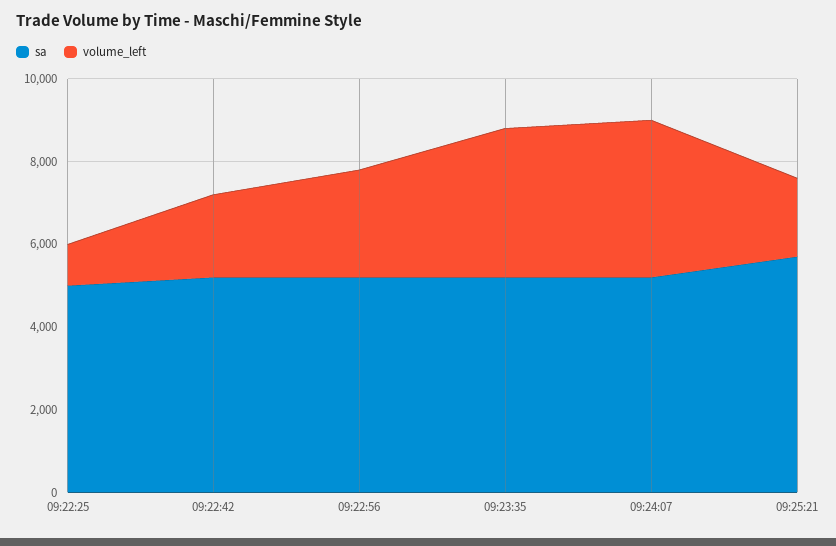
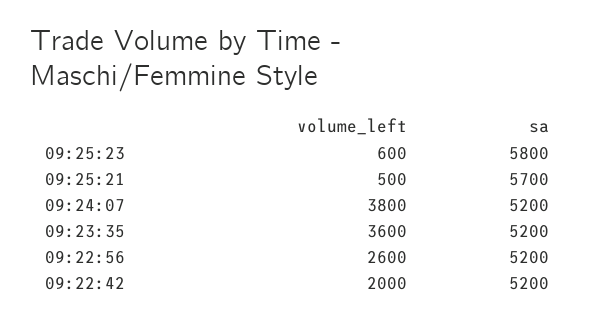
sa, 09:22:25: 5000 -> none
volume_left, 09:22:25: 1000 -> none
volume_left, 09:25:21: 2000 -> 500
volume_left, 09:25:23: none -> 600
sa, 09:25:23: none -> 5800

